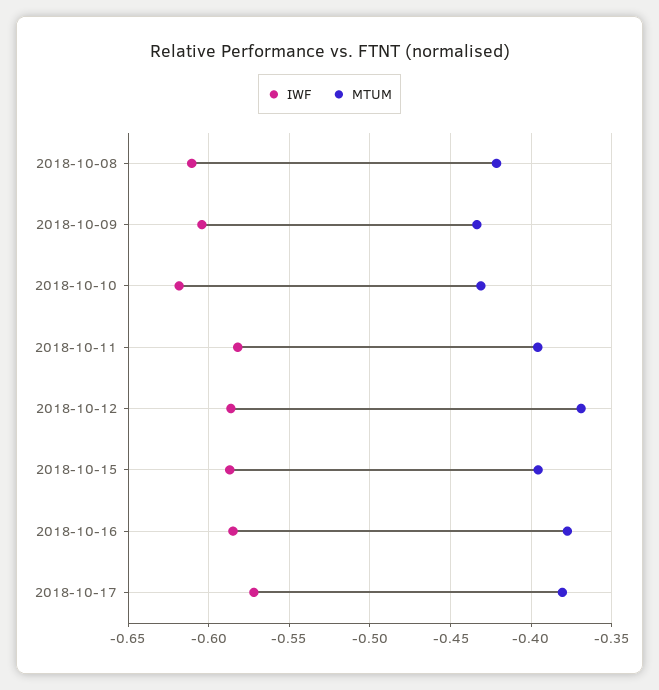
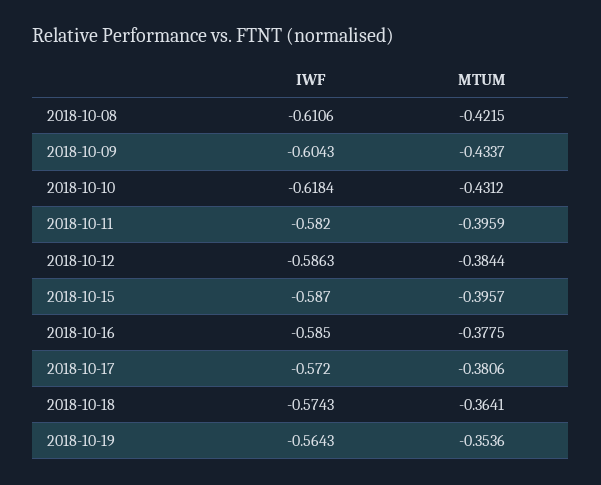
MTUM, 2018-10-12: -0.37 -> -0.3844
IWF, 2018-10-18: none -> -0.5743
MTUM, 2018-10-18: none -> -0.3641
IWF, 2018-10-19: none -> -0.5643
MTUM, 2018-10-19: none -> -0.3536

